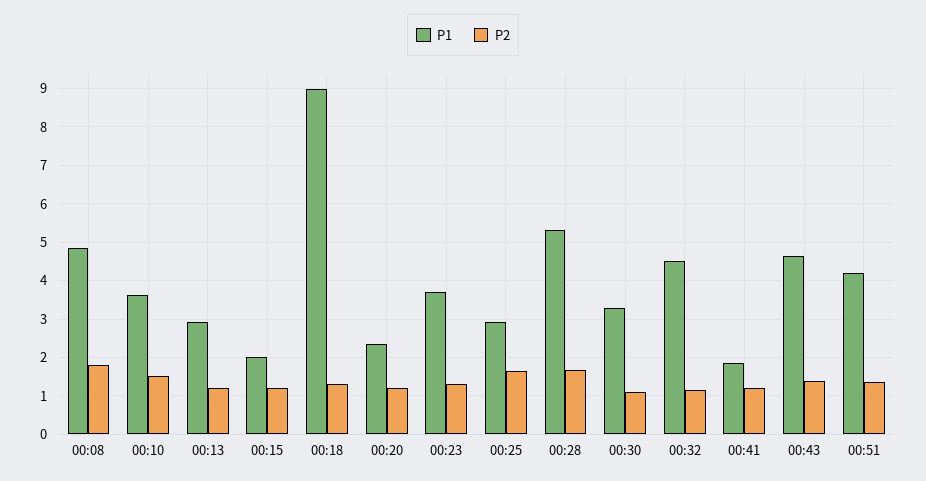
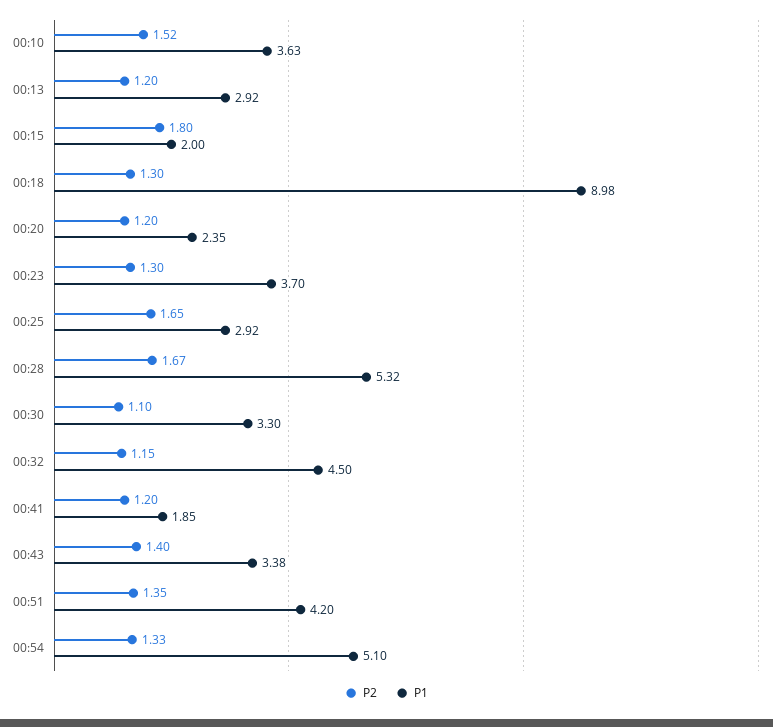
P1, 00:08: 4.8 -> none
P2, 00:08: 1.8 -> none
P2, 00:15: 1.2 -> 1.8
P1, 00:43: 4.6 -> 3.38
P2, 00:54: none -> 1.33
P1, 00:54: none -> 5.1

